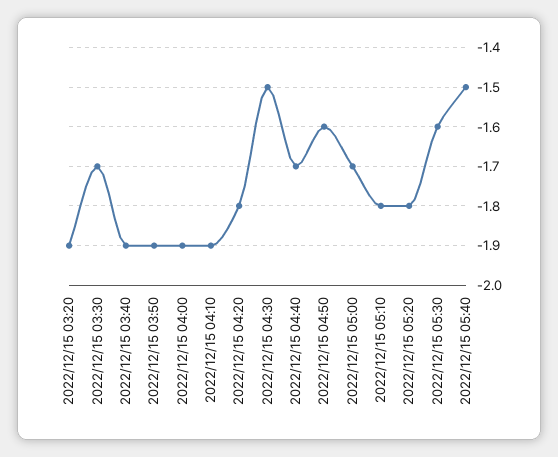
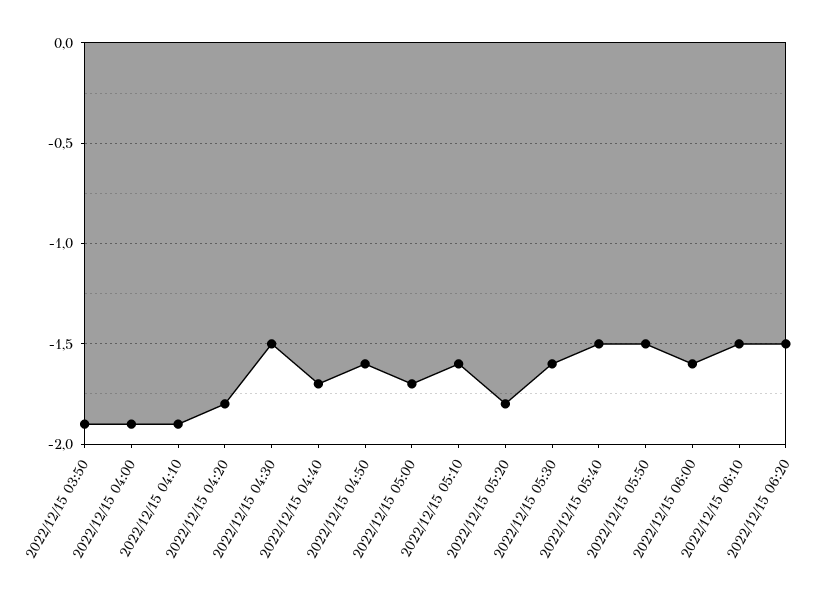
2022/12/15 03:20: -1.9 -> none
2022/12/15 03:30: -1.7 -> none
2022/12/15 03:40: -1.9 -> none
2022/12/15 05:10: -1.8 -> -1.6
2022/12/15 05:50: none -> -1.5
2022/12/15 06:00: none -> -1.6
2022/12/15 06:10: none -> -1.5
2022/12/15 06:20: none -> -1.5

